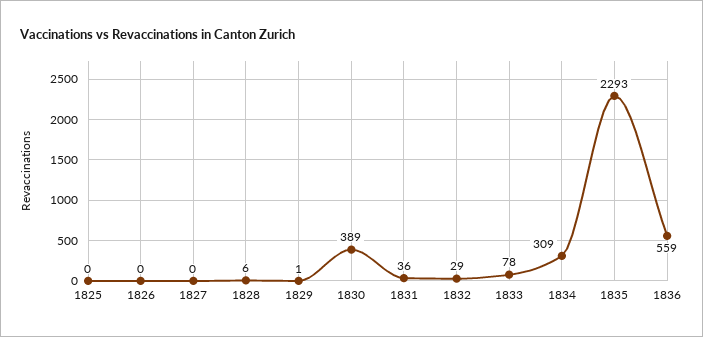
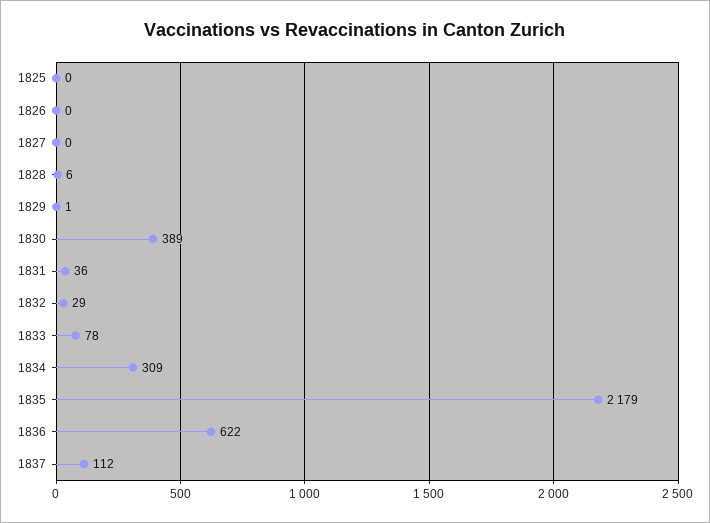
1835: 2293 -> 2179
1836: 559 -> 622
1837: none -> 112

